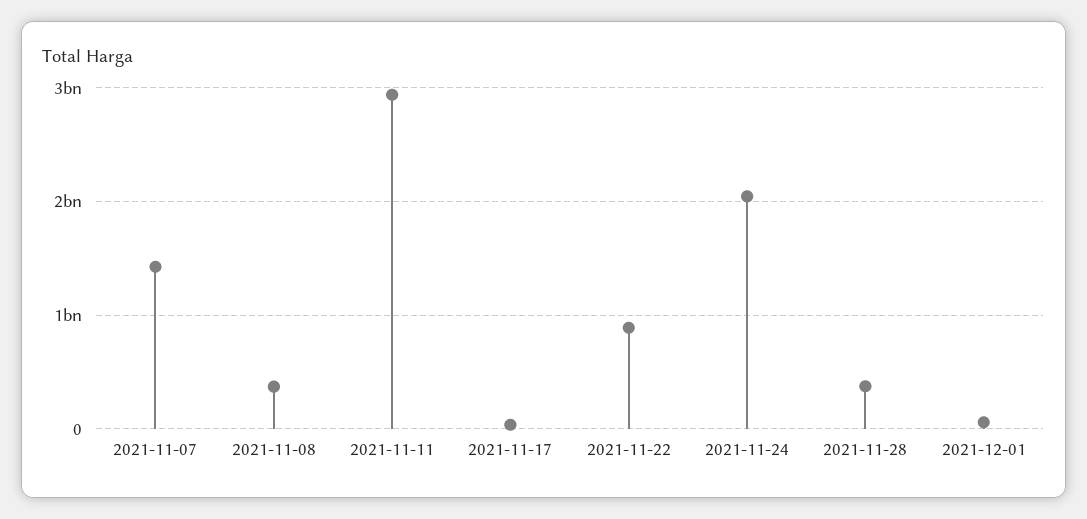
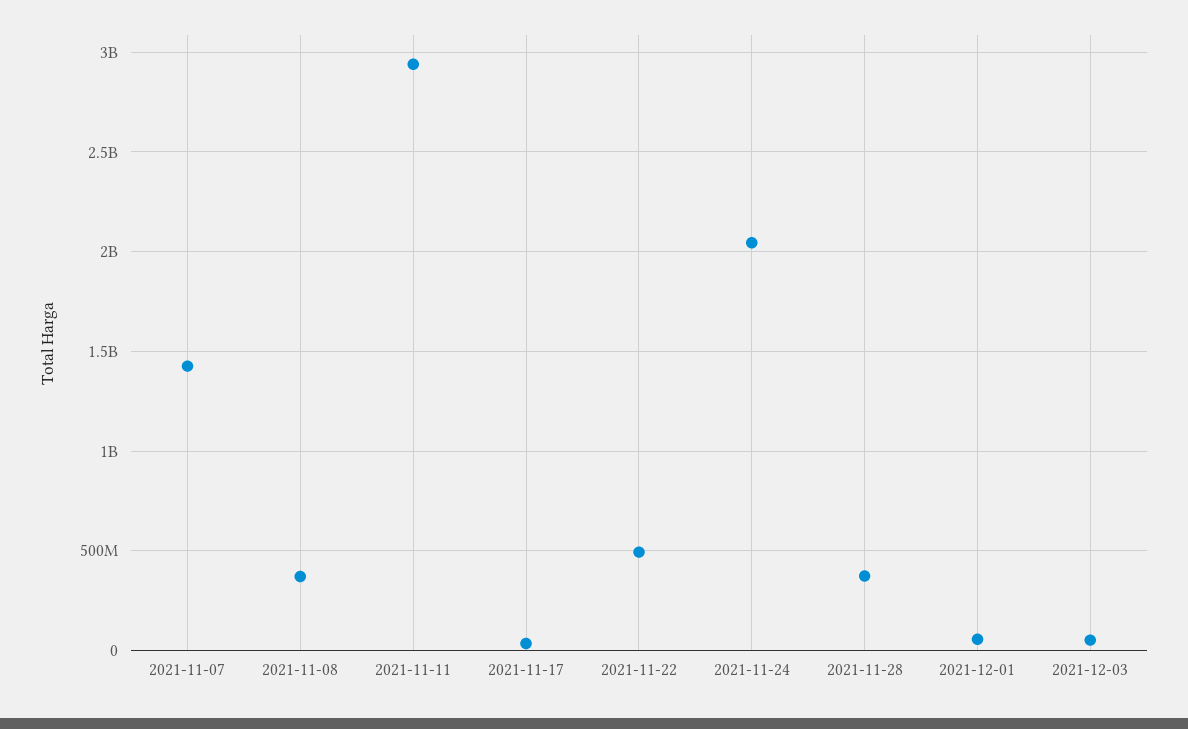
2021-11-22: 900000000 -> 500000000
2021-12-03: none -> 50000000

